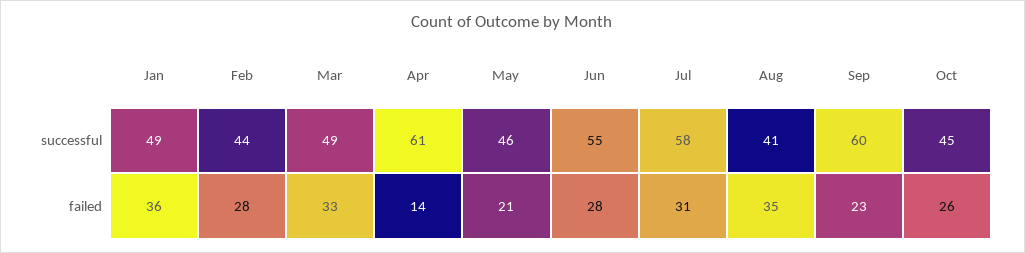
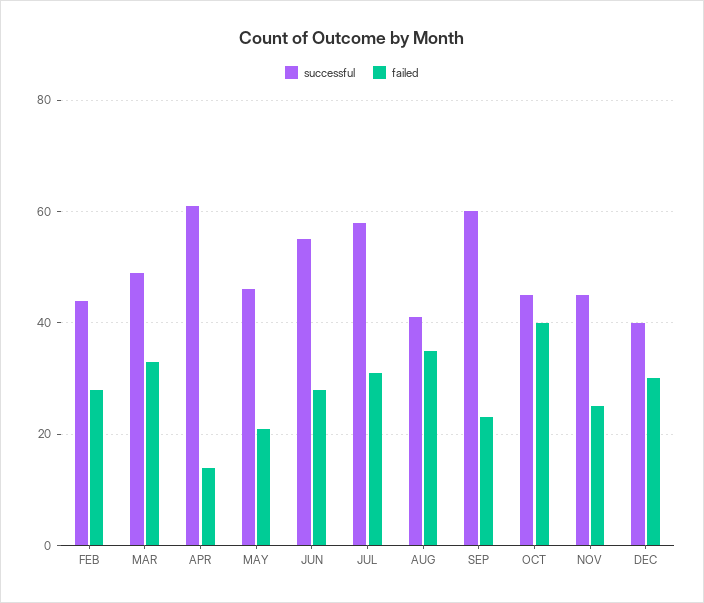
successful, Jan: 49 -> none
failed, Jan: 36 -> none
failed, Oct: 26 -> 40
successful, NOV: none -> 45
failed, NOV: none -> 25
successful, DEC: none -> 40
failed, DEC: none -> 30

